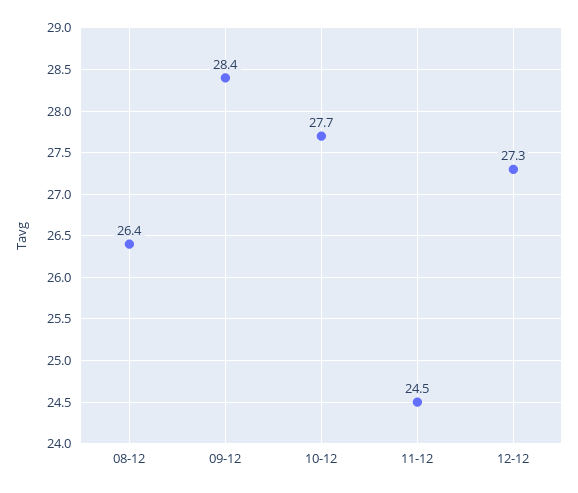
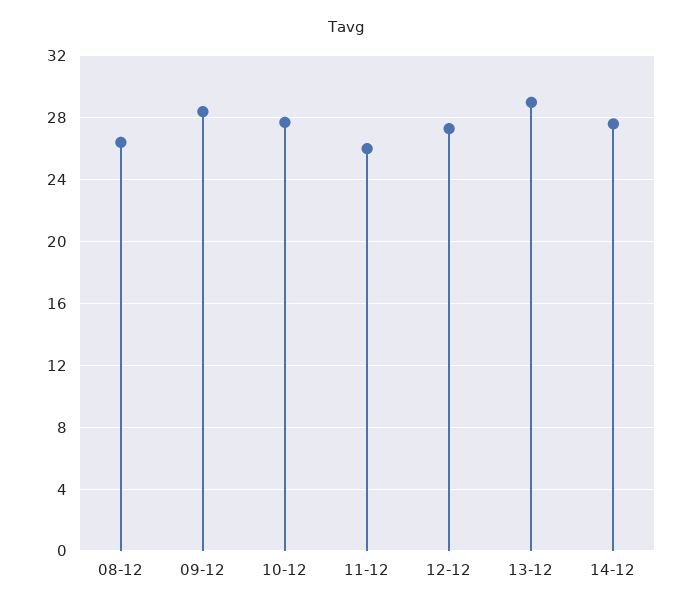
11-12: 24.5 -> 26
13-12: none -> 29
14-12: none -> 27.5

